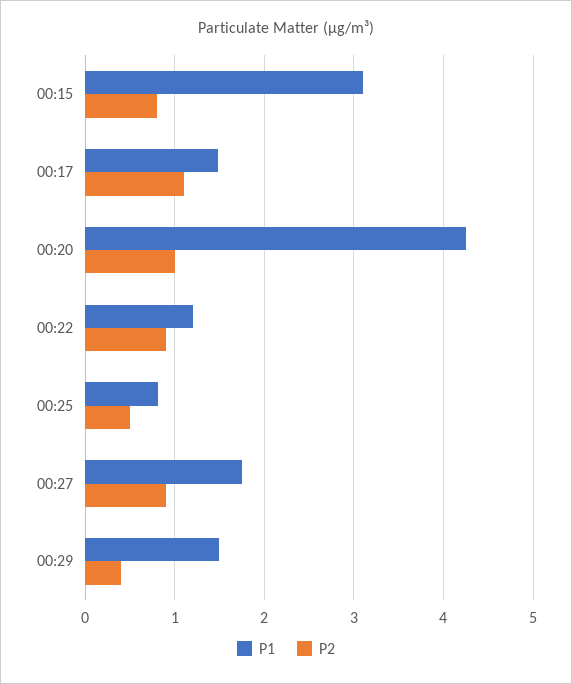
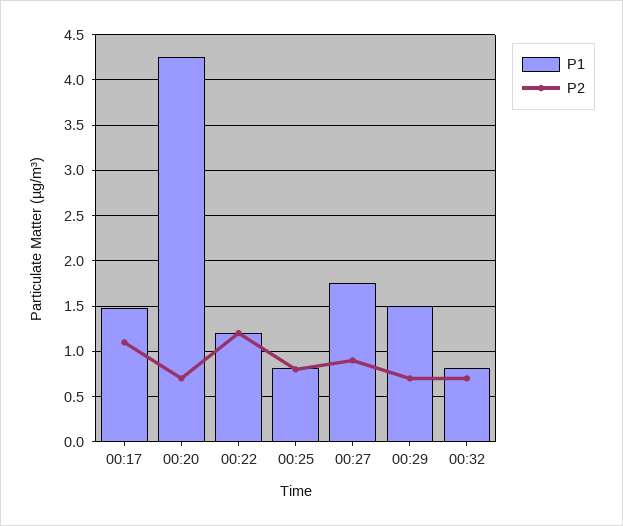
P1, 00:15: 3.1 -> none
P2, 00:15: 0.8 -> none
P2, 00:20: 1 -> 0.7
P2, 00:22: 0.9 -> 1.2
P2, 00:25: 0.5 -> 0.8
P2, 00:29: 0.4 -> 0.7
P1, 00:32: none -> 0.8
P2, 00:32: none -> 0.7

